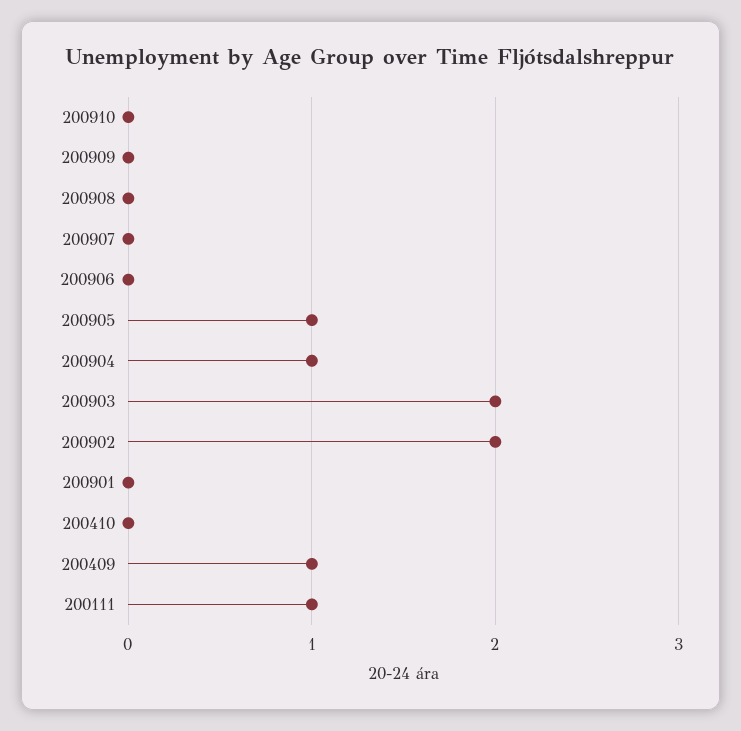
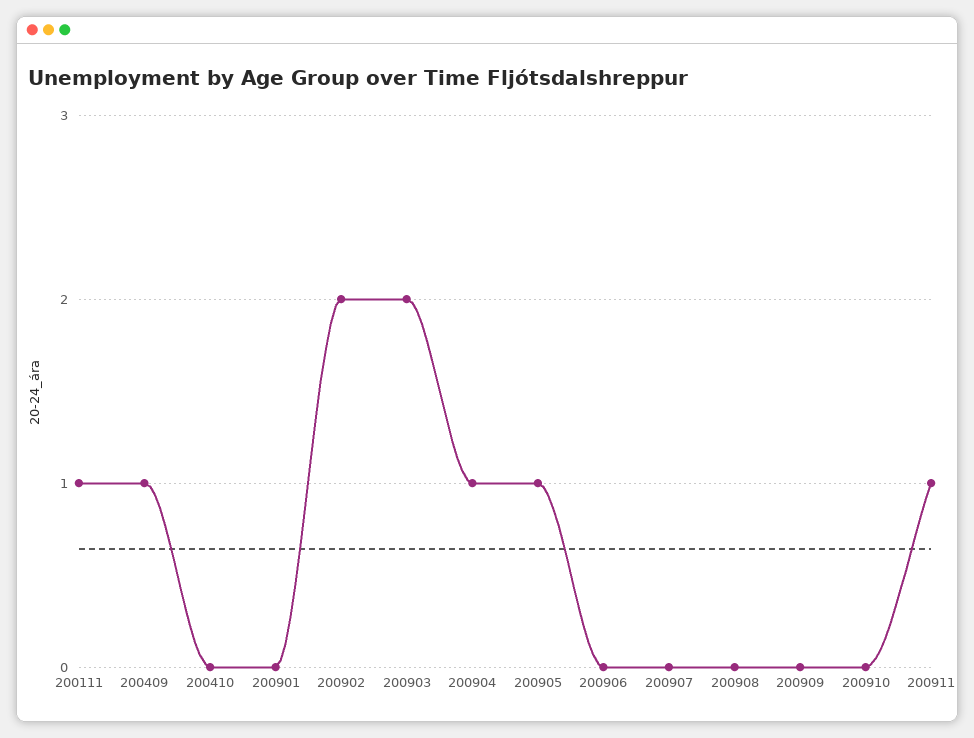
200911: none -> 1

